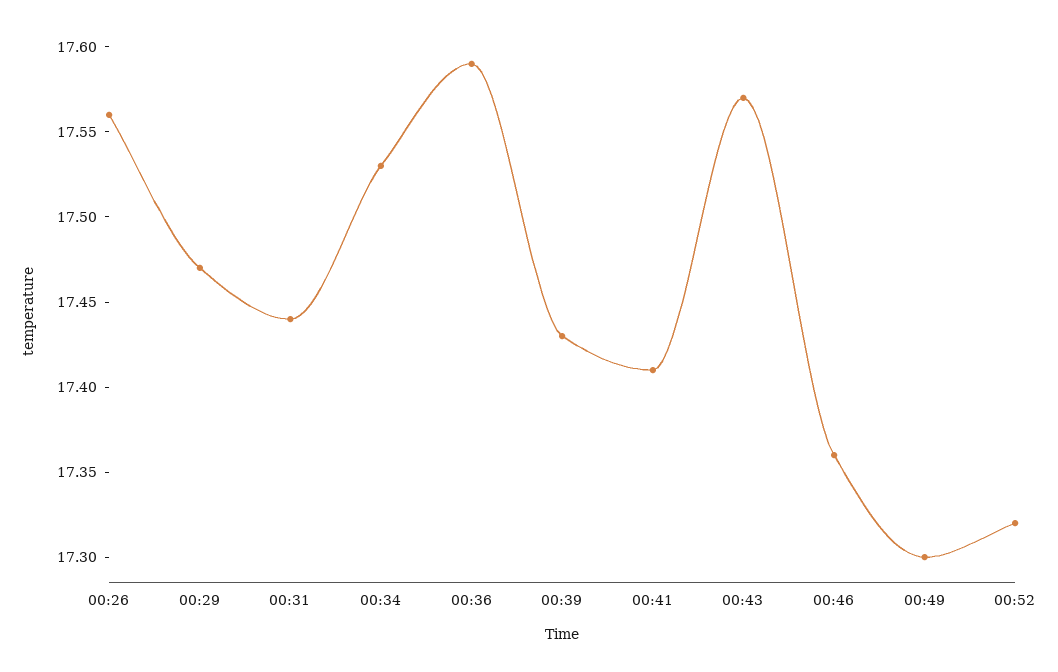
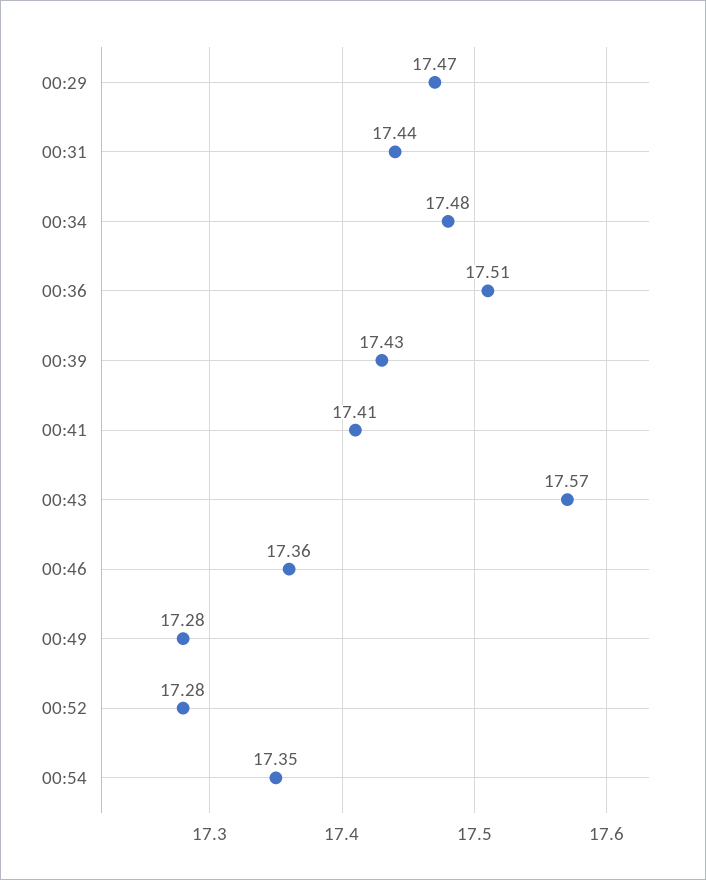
00:26: 17.56 -> none
00:34: 17.53 -> 17.48
00:36: 17.59 -> 17.51
00:49: 17.3 -> 17.28
00:52: 17.32 -> 17.28
00:54: none -> 17.35

